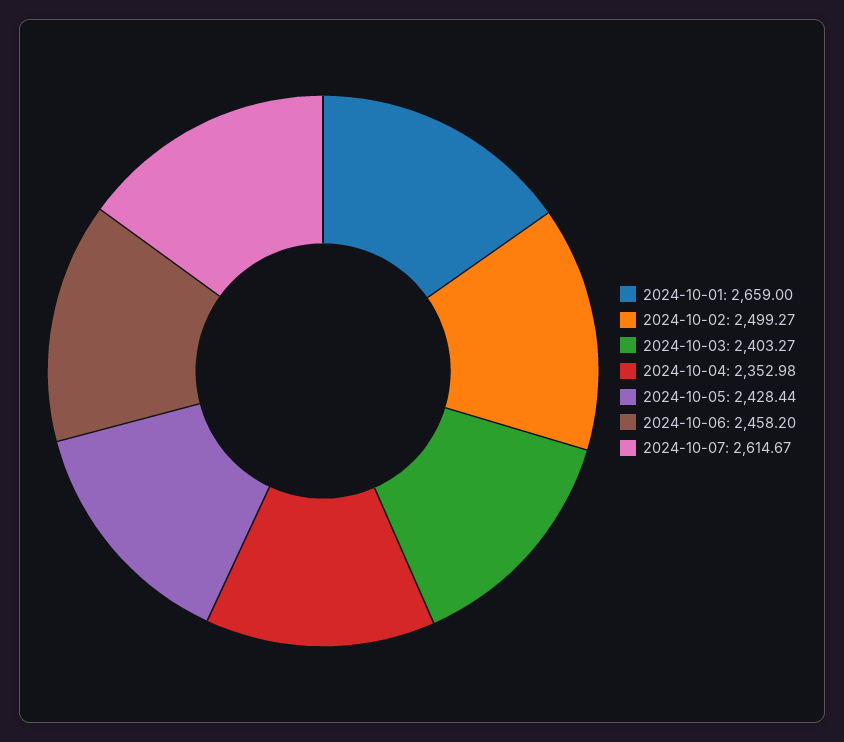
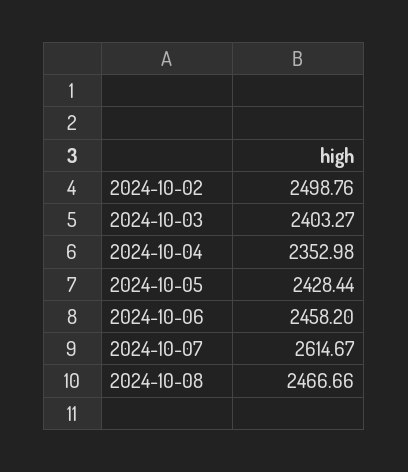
2024-10-01: 2659 -> none
2024-10-02: 2499.27 -> 2498.76
2024-10-08: none -> 2466.66

